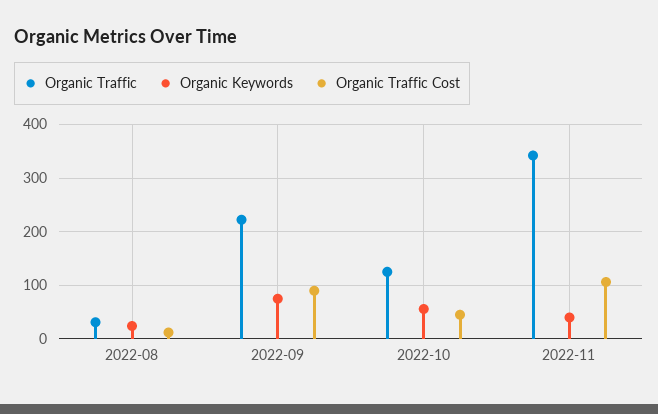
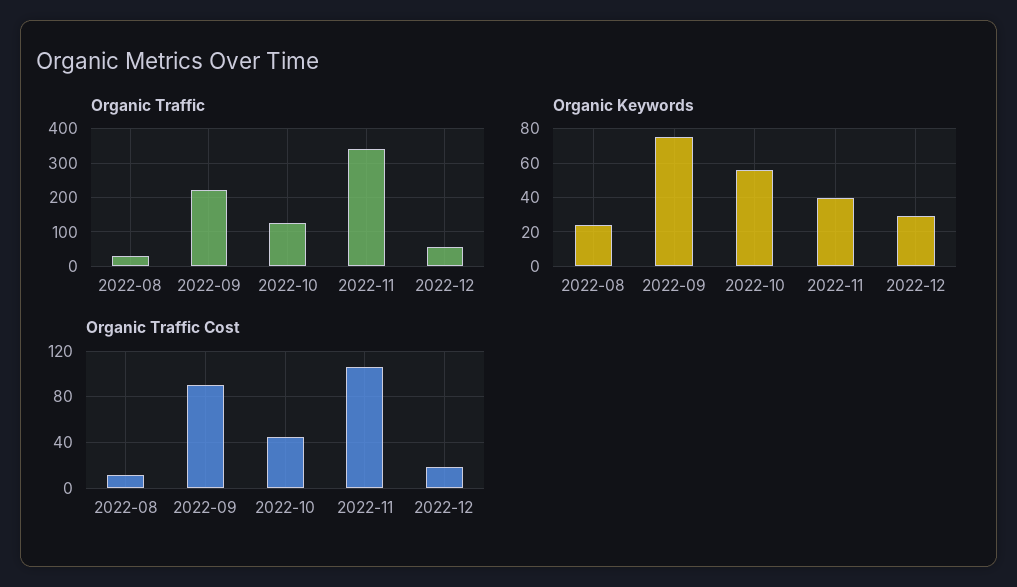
Organic Traffic, 2022-12: none -> 60
Organic Keywords, 2022-12: none -> 30
Organic Traffic Cost, 2022-12: none -> 20

